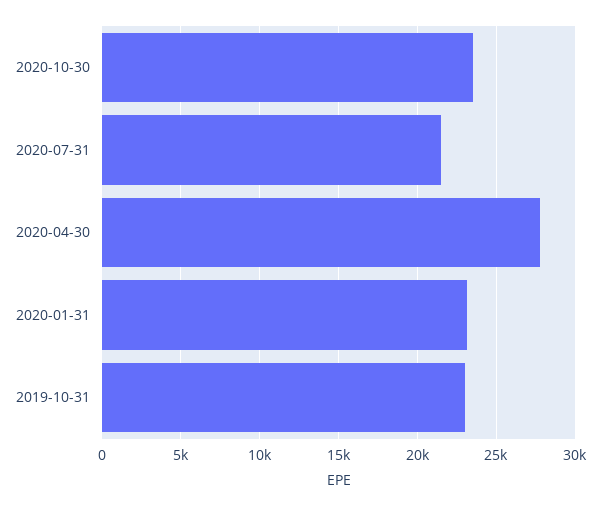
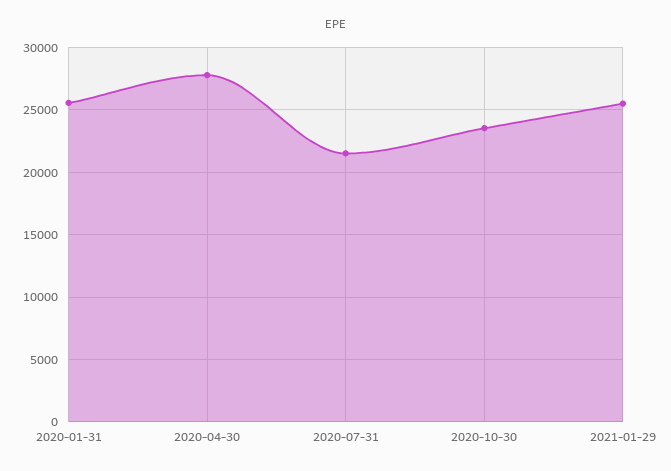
2020-01-31: 23000 -> 25500
2019-10-31: 23000 -> none
2021-01-29: none -> 25500

